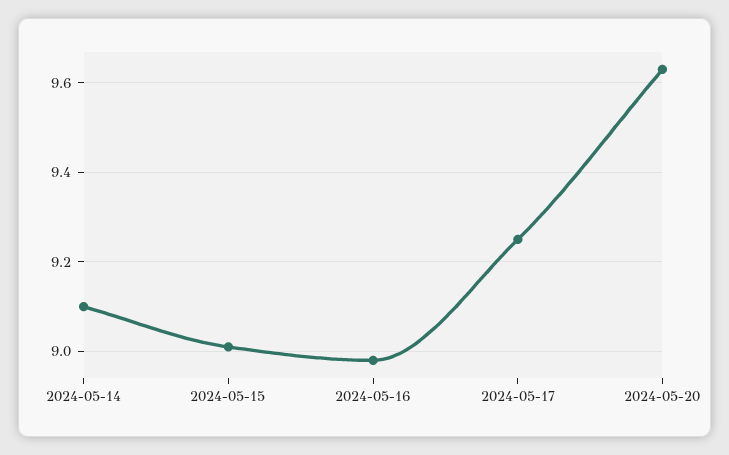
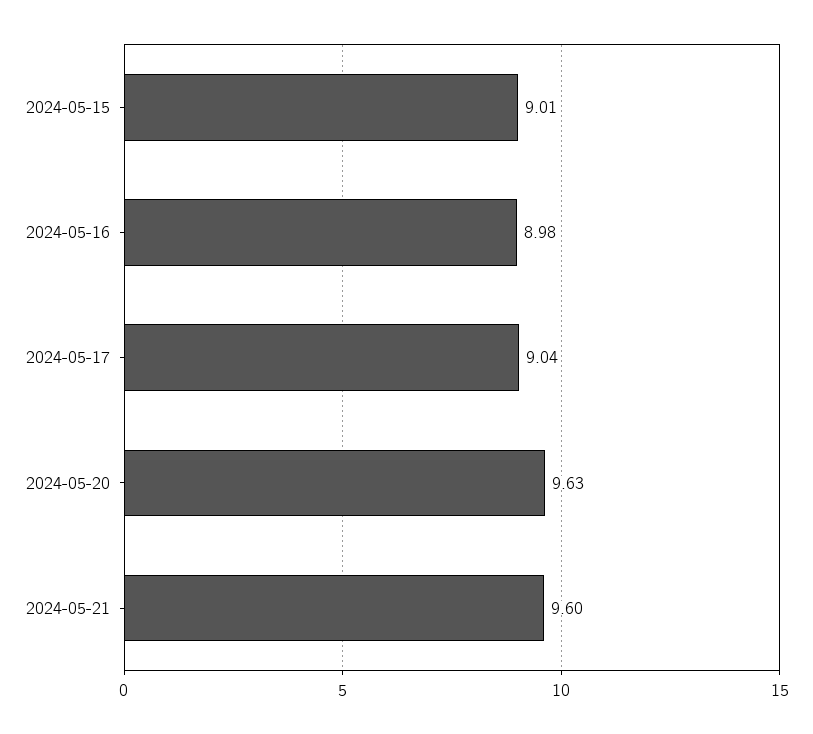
2024-05-14: 9.1 -> none
2024-05-17: 9.25 -> 9.04
2024-05-21: none -> 9.6

